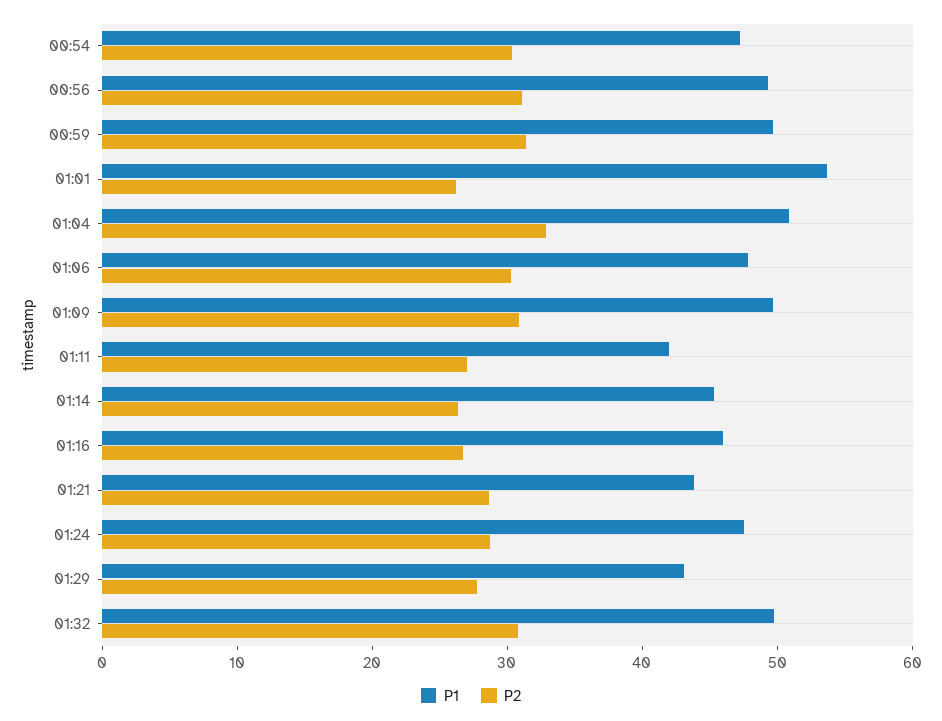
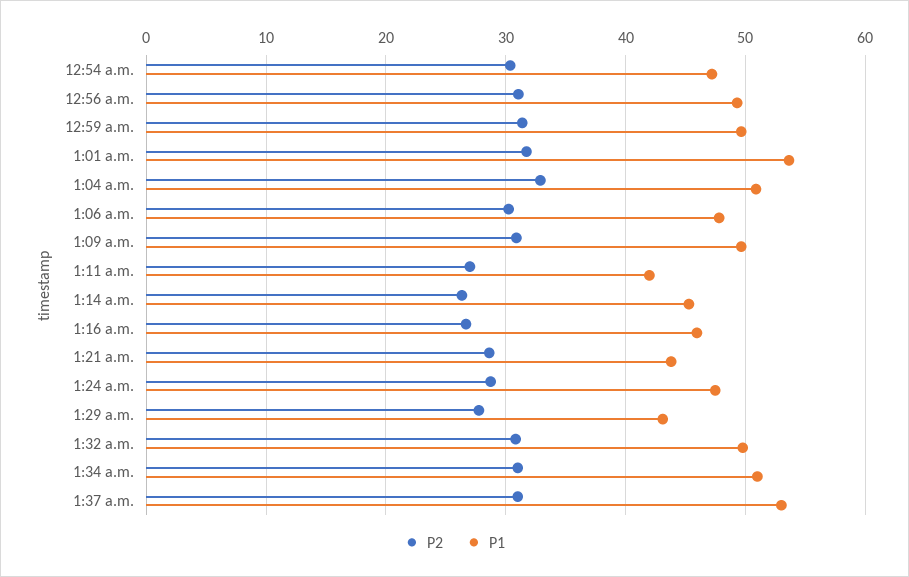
P2, 01:01: 26 -> 32
P2, 1:34 a.m.: none -> 31
P1, 1:34 a.m.: none -> 51
P2, 1:37 a.m.: none -> 31
P1, 1:37 a.m.: none -> 53

